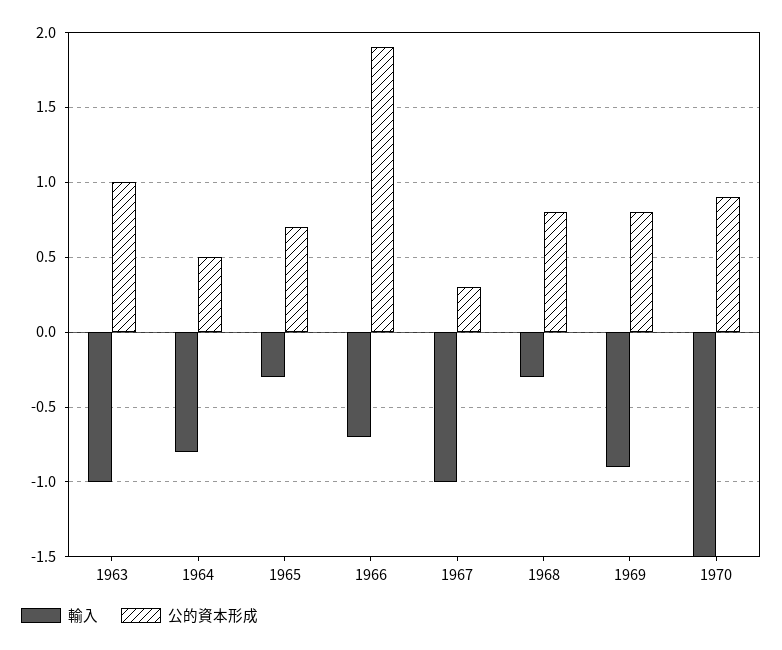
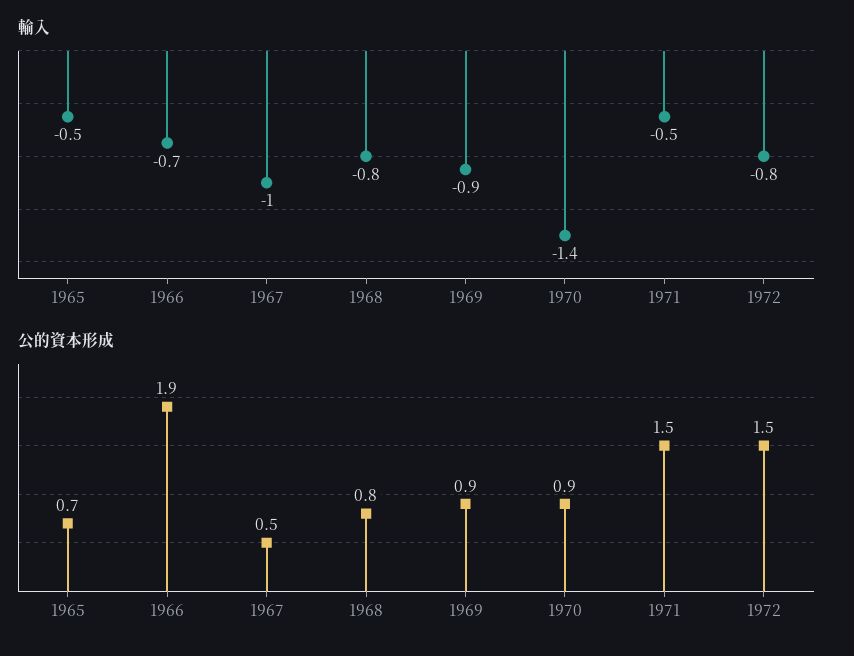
輸入, 1963: -1 -> none
公的資本形成, 1963: 1 -> none
輸入, 1964: -0.8 -> none
公的資本形成, 1964: 0.5 -> none
輸入, 1965: -0.3 -> -0.5
公的資本形成, 1967: 0.3 -> 0.5
輸入, 1968: -0.3 -> -0.8
公的資本形成, 1969: 0.8 -> 0.9
輸入, 1970: -1.5 -> -1.4
輸入, 1971: none -> -0.5
輸入, 1972: none -> -0.8
公的資本形成, 1971: none -> 1.5
公的資本形成, 1972: none -> 1.5

